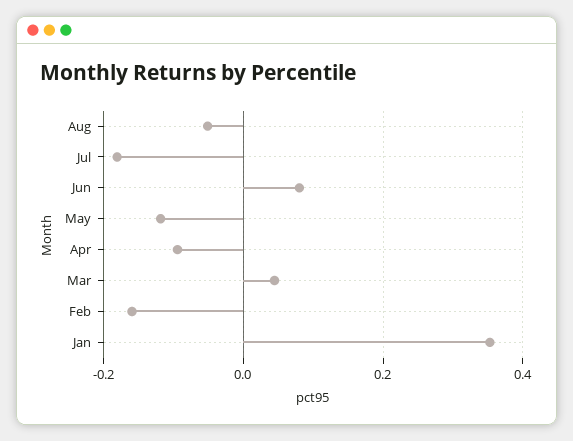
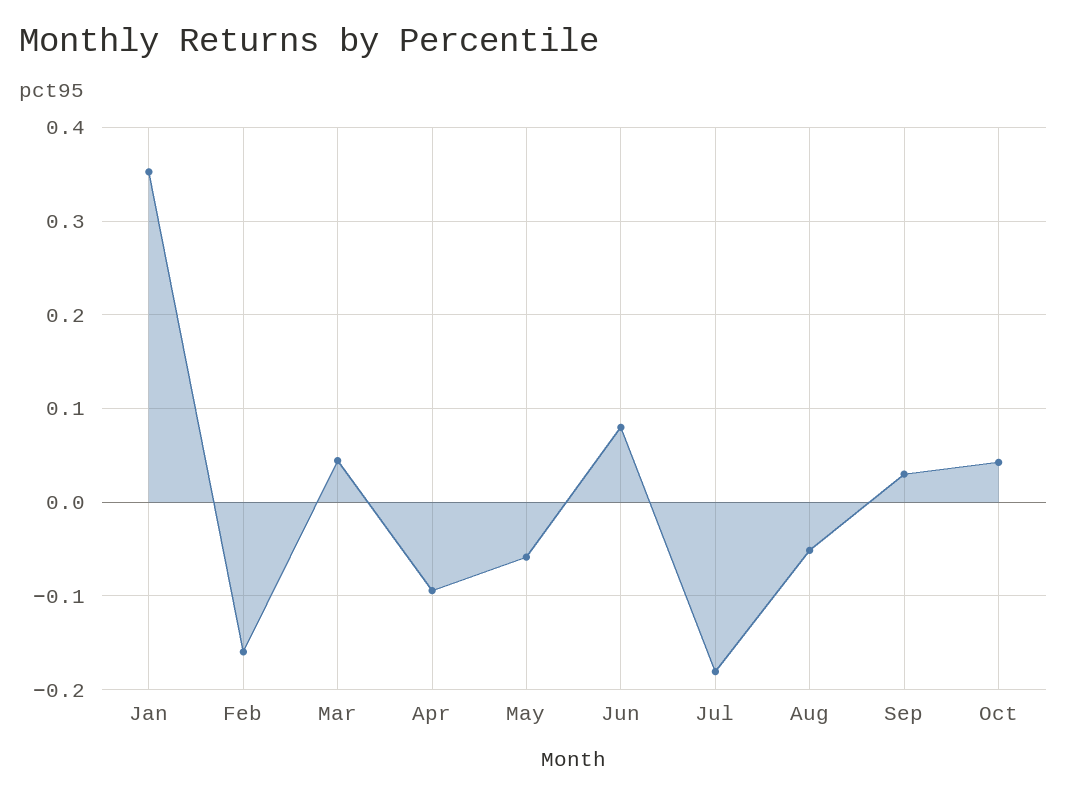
May: -0.12 -> -0.06
Sep: none -> 0.03
Oct: none -> 0.04

